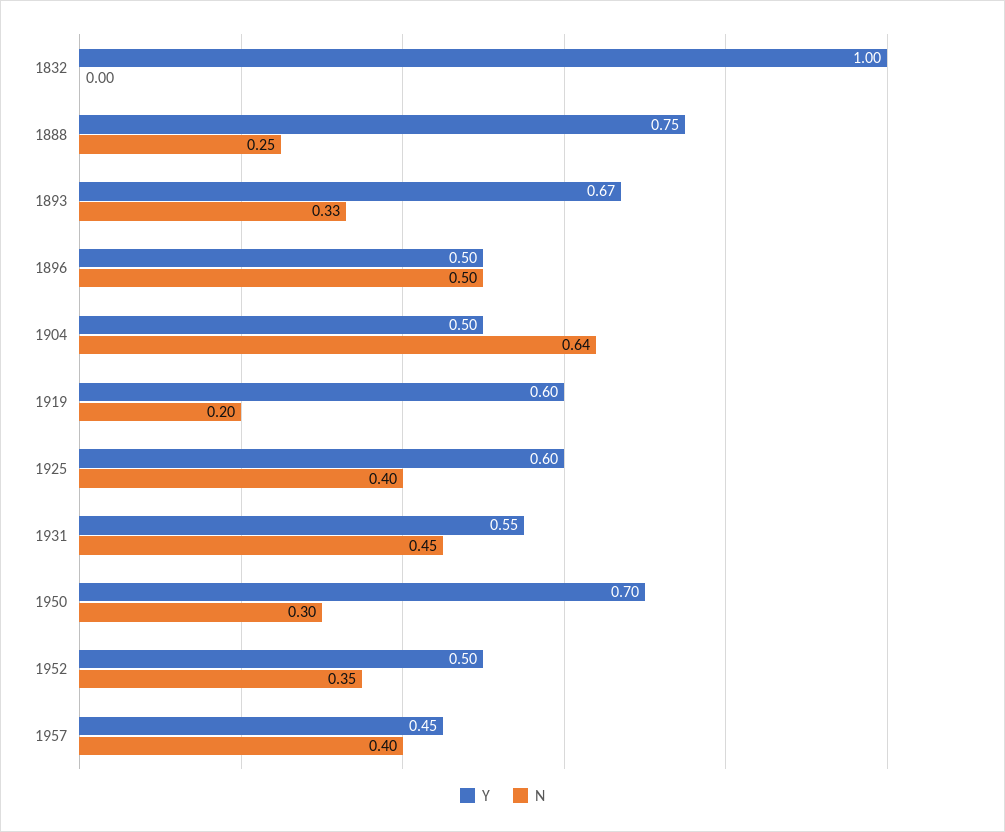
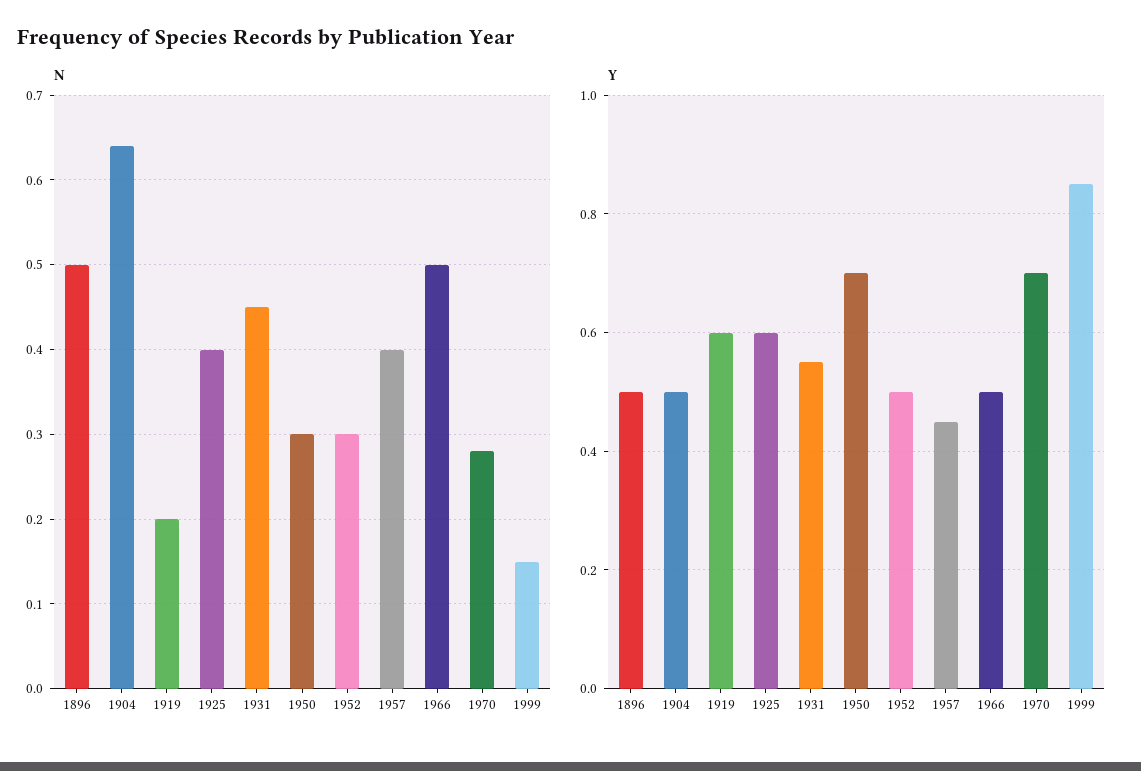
Y, 1832: 1 -> none
N, 1832: 0 -> none
Y, 1888: 0.75 -> none
N, 1888: 0.25 -> none
Y, 1893: 0.67 -> none
N, 1893: 0.33 -> none
N, 1952: 0.35 -> 0.3
N, 1966: none -> 0.5
N, 1970: none -> 0.28
N, 1999: none -> 0.15
Y, 1966: none -> 0.5
Y, 1970: none -> 0.7
Y, 1999: none -> 0.85

